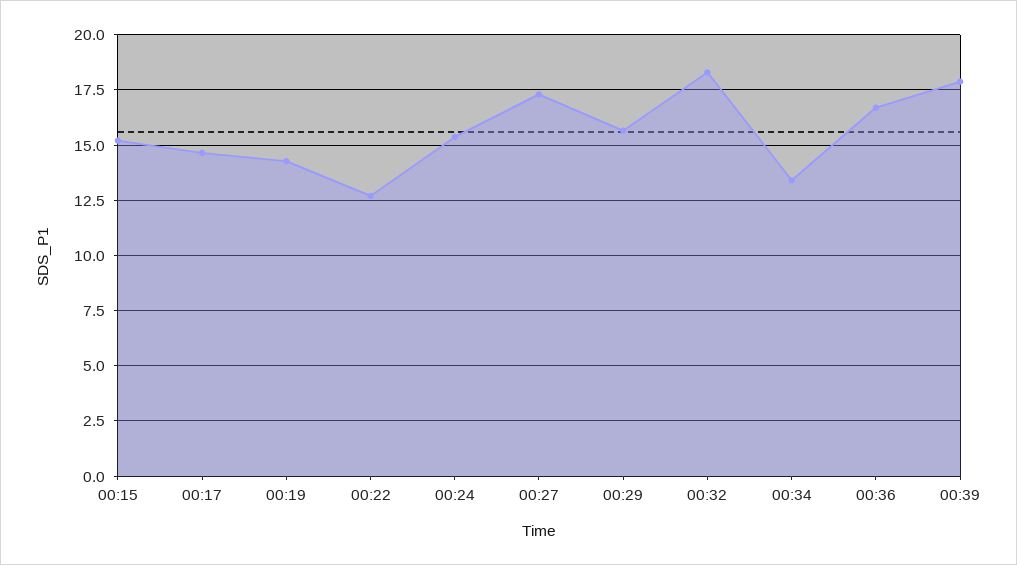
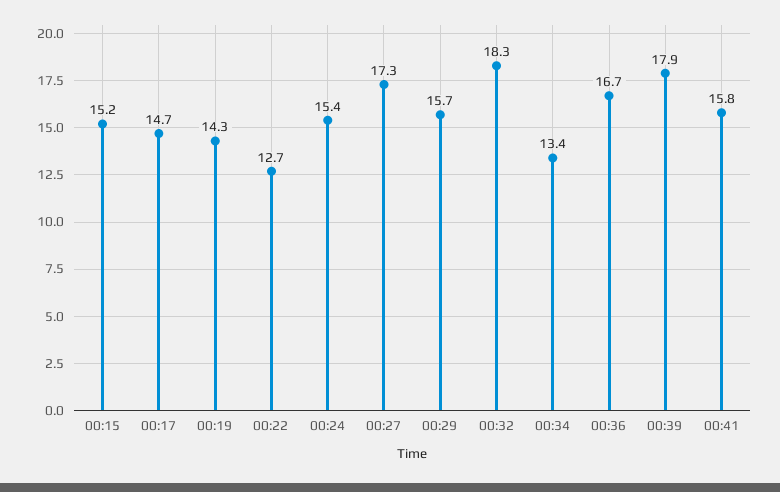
00:41: none -> 15.8

